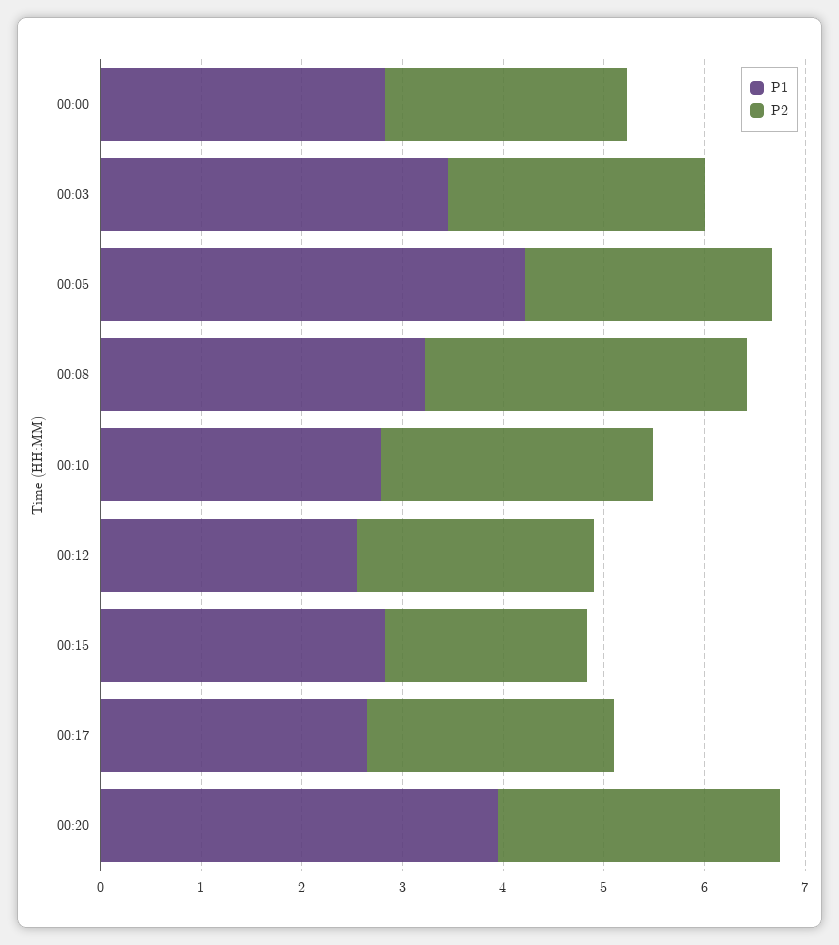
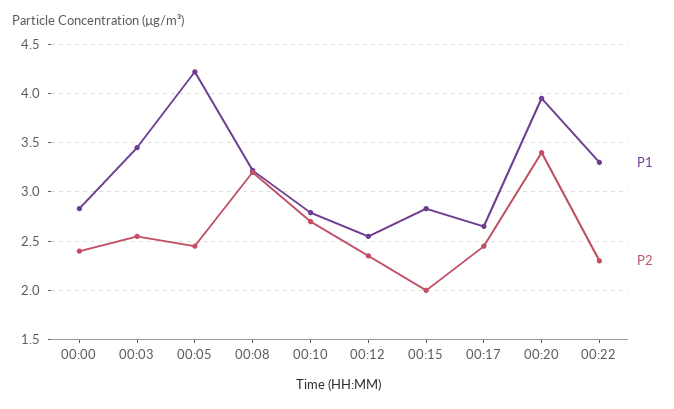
P2, 00:20: 2.8 -> 3.4
P1, 00:22: none -> 3.3
P2, 00:22: none -> 2.3

